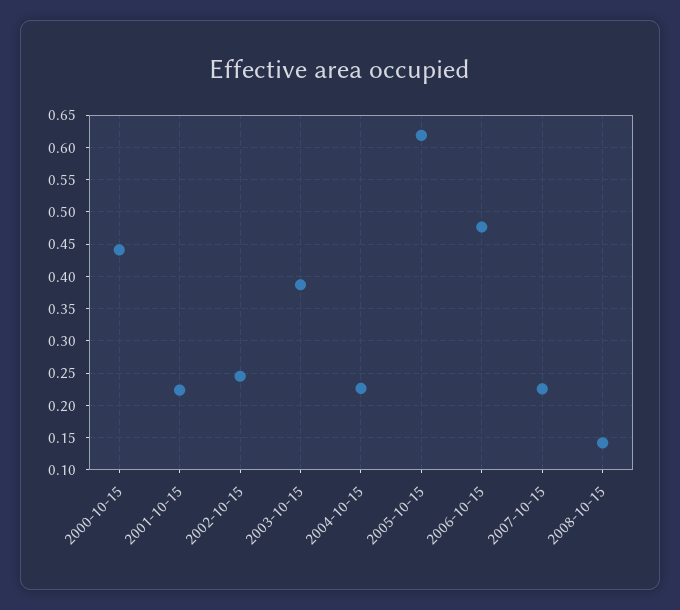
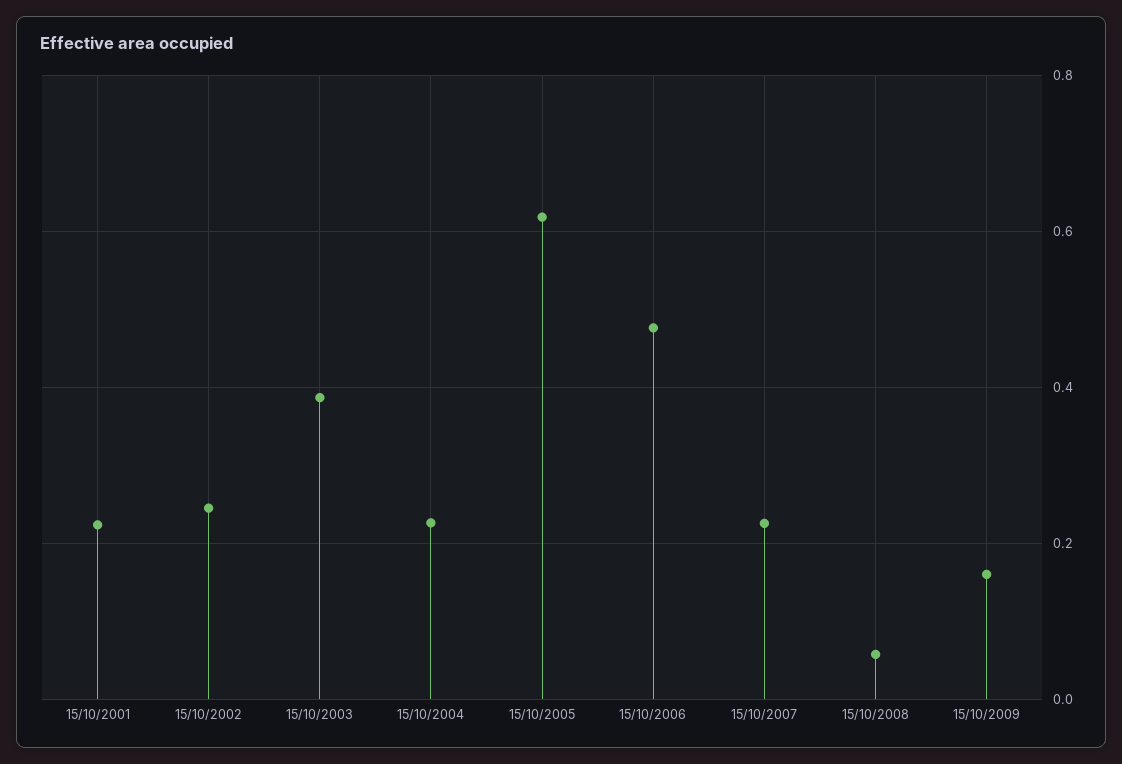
2000-10-15: 0.44 -> none
2008-10-15: 0.14 -> 0.06
15/10/2009: none -> 0.16

